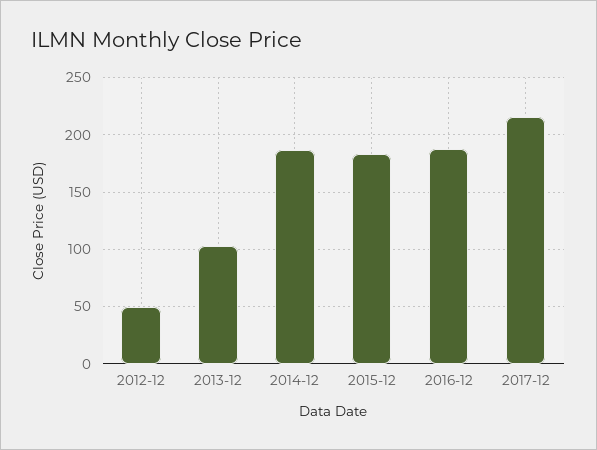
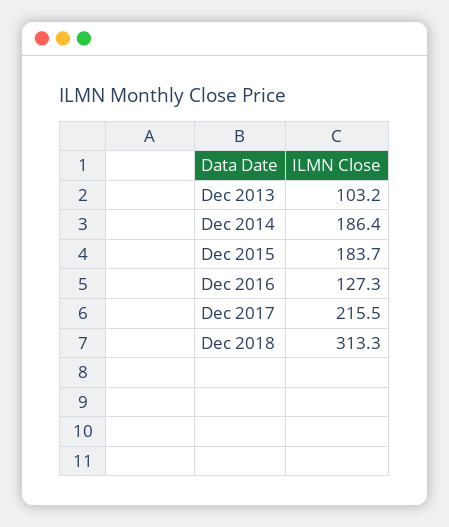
2012-12: 50 -> none
2016-12: 190 -> 127.3
Dec 2018: none -> 313.3

